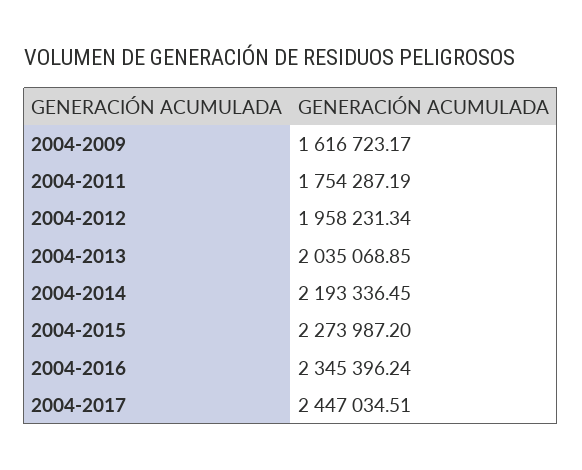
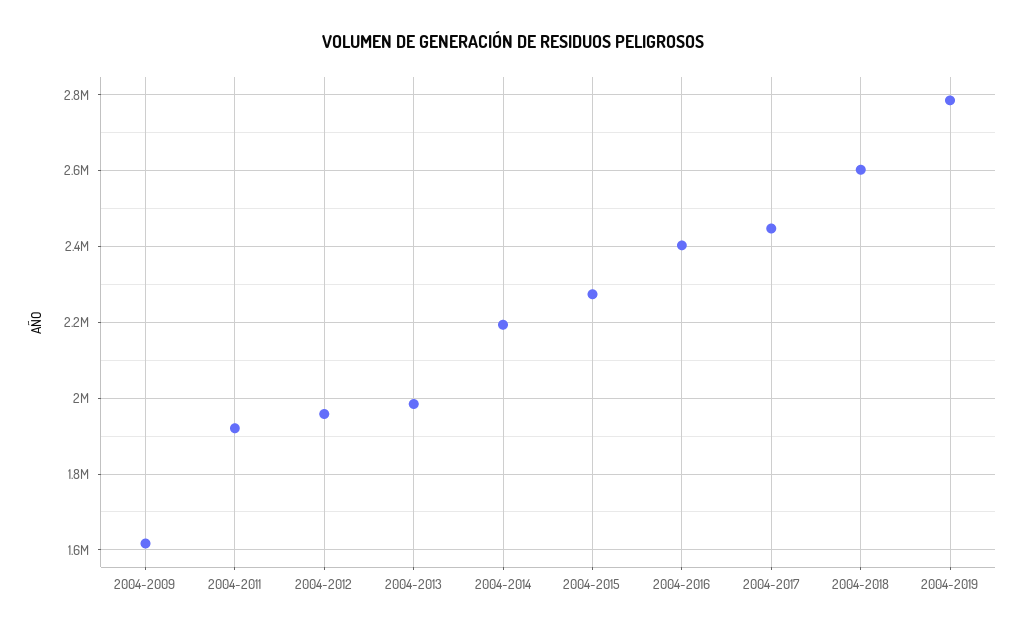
2004-2011: 1754287.19 -> 1920000
2004-2013: 2035068.85 -> 1980000
2004-2016: 2345396.24 -> 2400000
2004-2018: none -> 2600000
2004-2019: none -> 2780000

